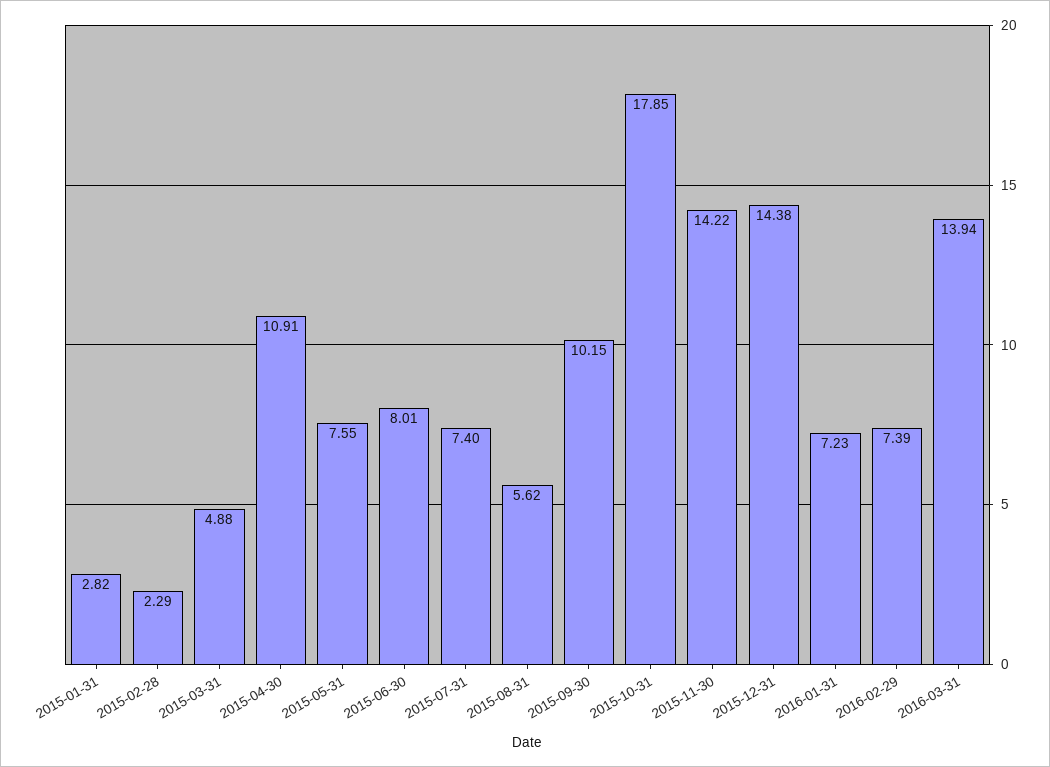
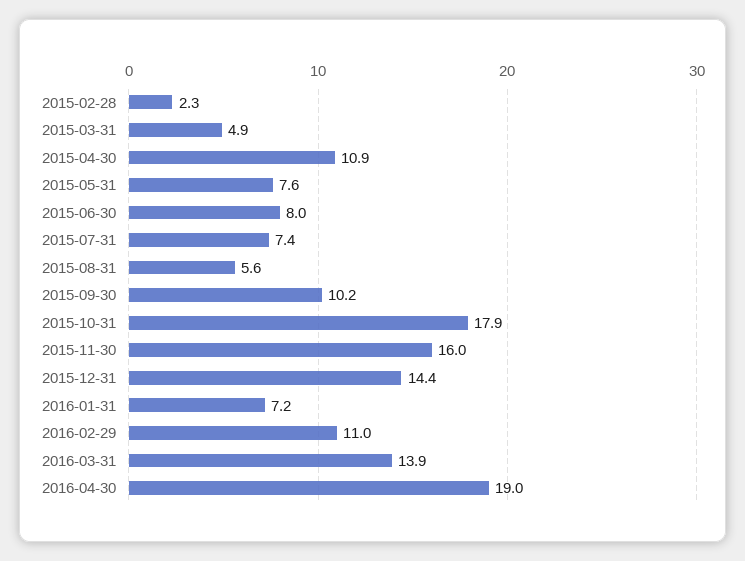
2015-01-31: 2.82 -> none
2015-11-30: 14.22 -> 16
2016-02-29: 7.39 -> 11
2016-04-30: none -> 19

